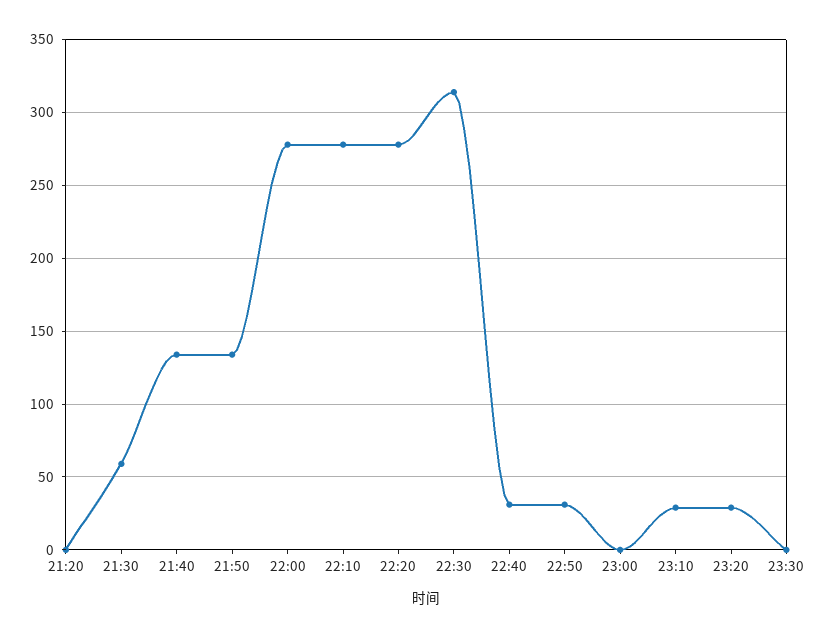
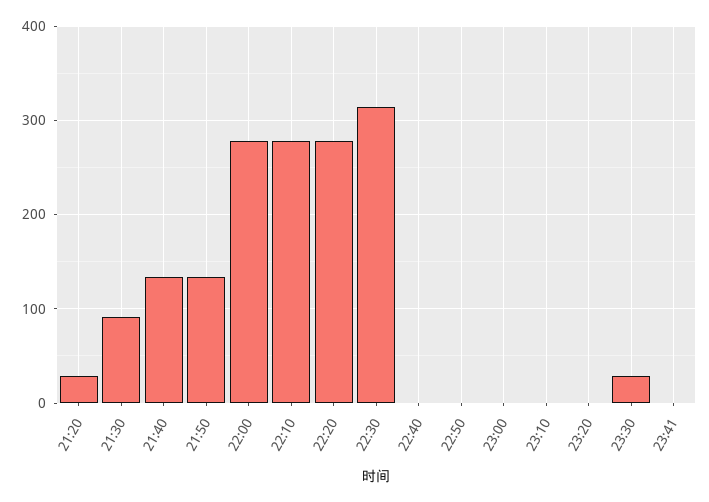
21:20: 0 -> 30
21:30: 60 -> 90
22:40: 30 -> 0
22:50: 30 -> 0
23:10: 30 -> 0
23:20: 30 -> 0
23:30: 0 -> 30
23:41: none -> 0

